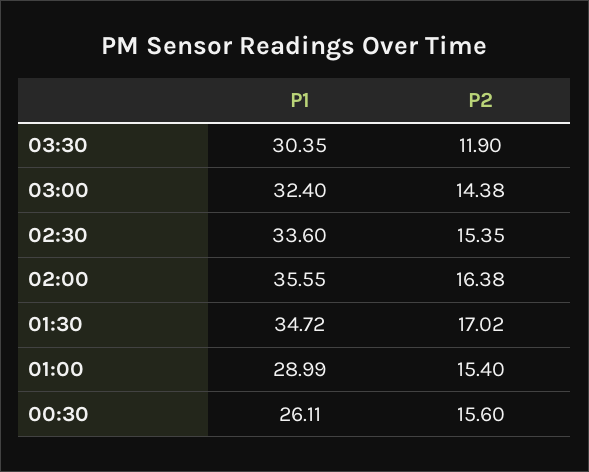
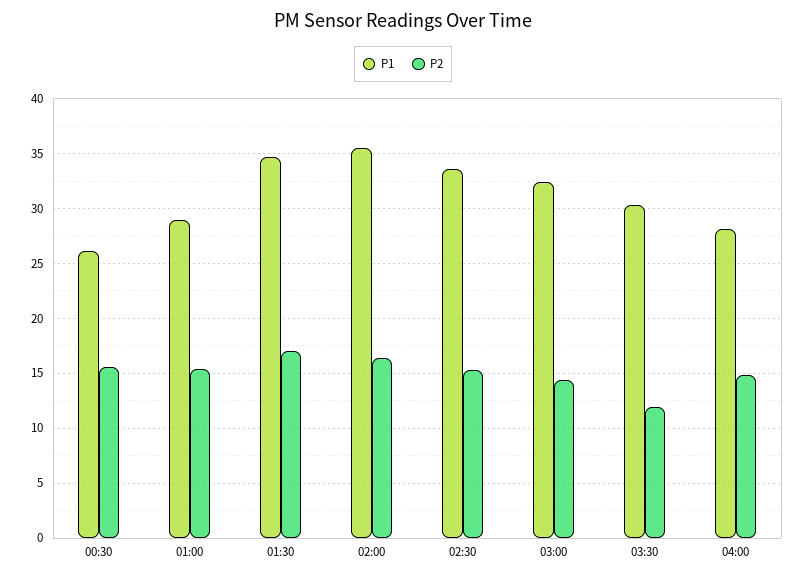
P1, 04:00: none -> 28
P2, 04:00: none -> 15

